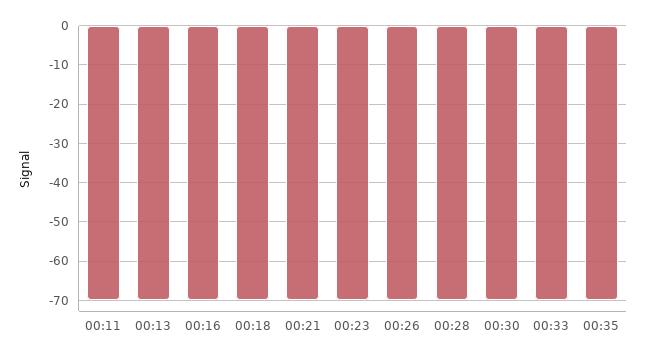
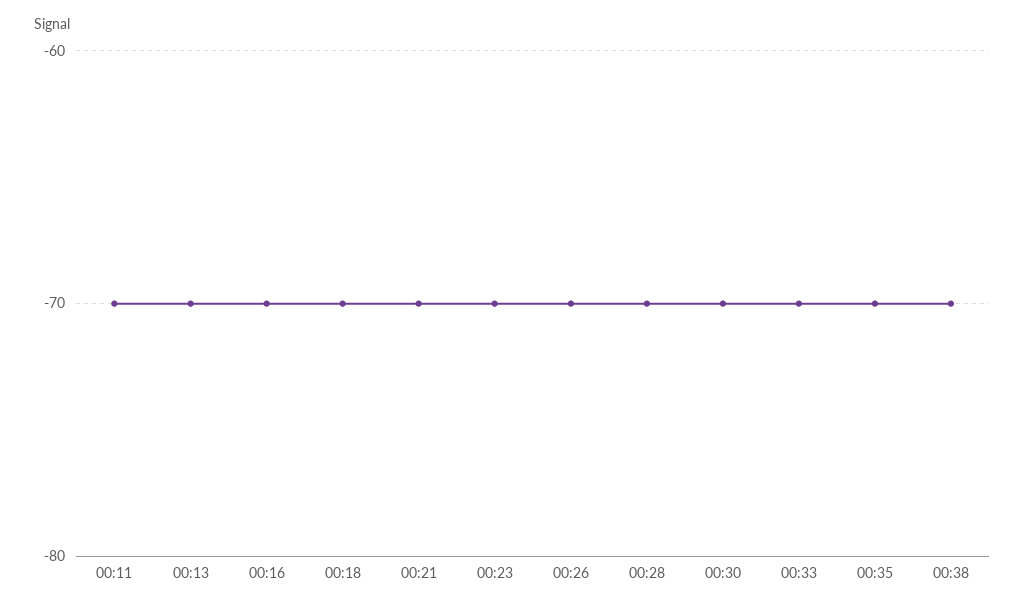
00:38: none -> -70

